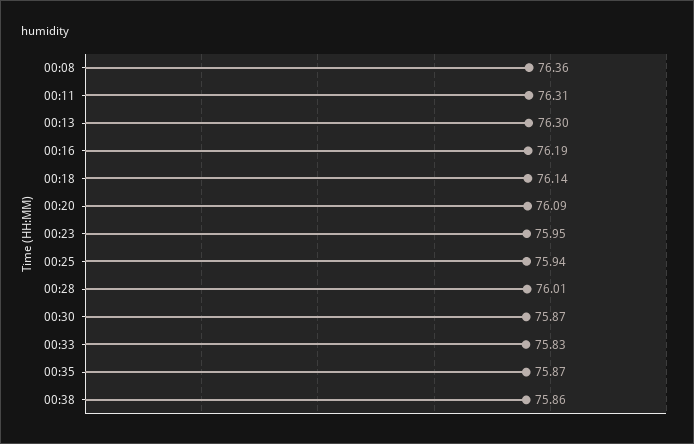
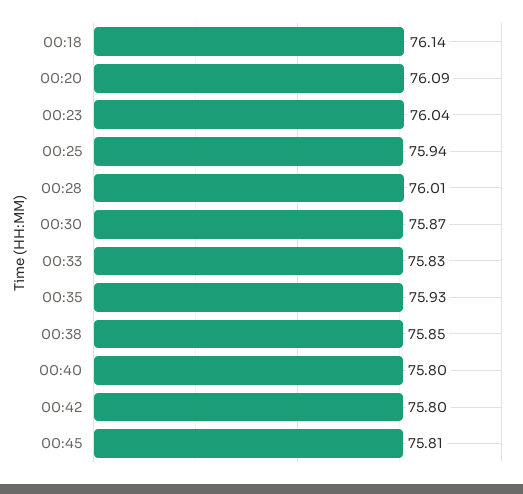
00:08: 76.36 -> none
00:11: 76.31 -> none
00:13: 76.3 -> none
00:16: 76.19 -> none
00:23: 75.95 -> 76.04
00:35: 75.87 -> 75.93
00:38: 75.86 -> 75.85
00:40: none -> 75.8
00:42: none -> 75.8
00:45: none -> 75.81

